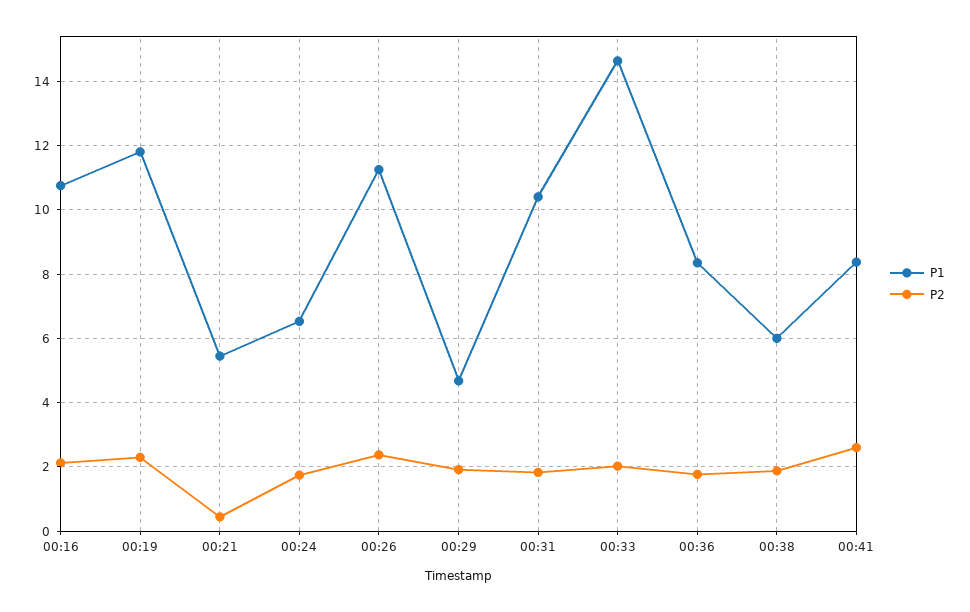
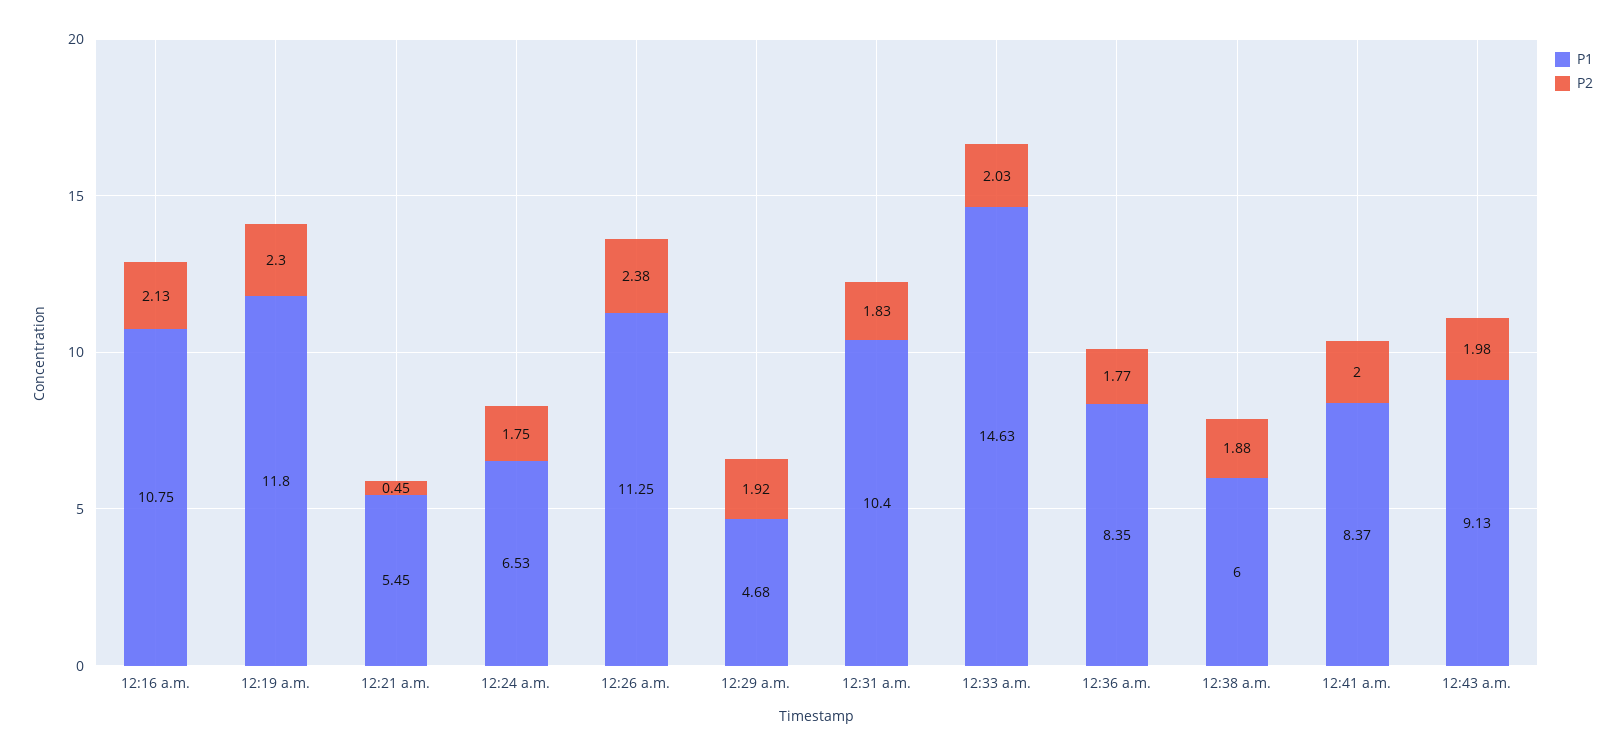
P2, 00:41: 2.6 -> 2
P1, 12:43 a.m.: none -> 9.13
P2, 12:43 a.m.: none -> 1.98

